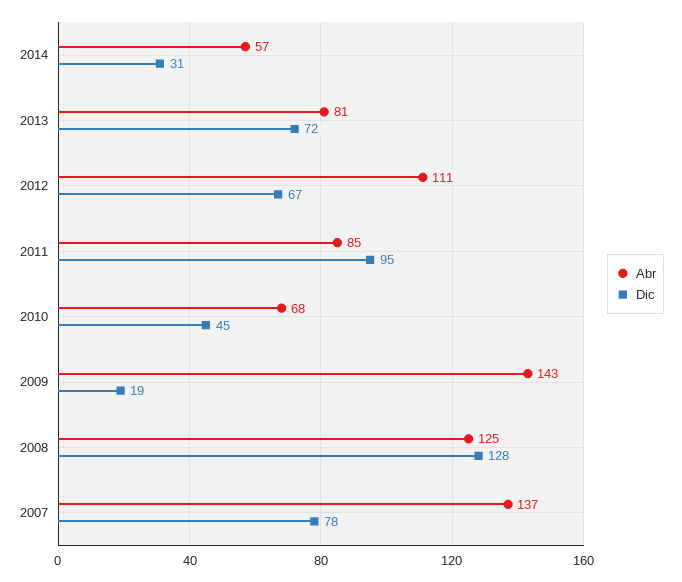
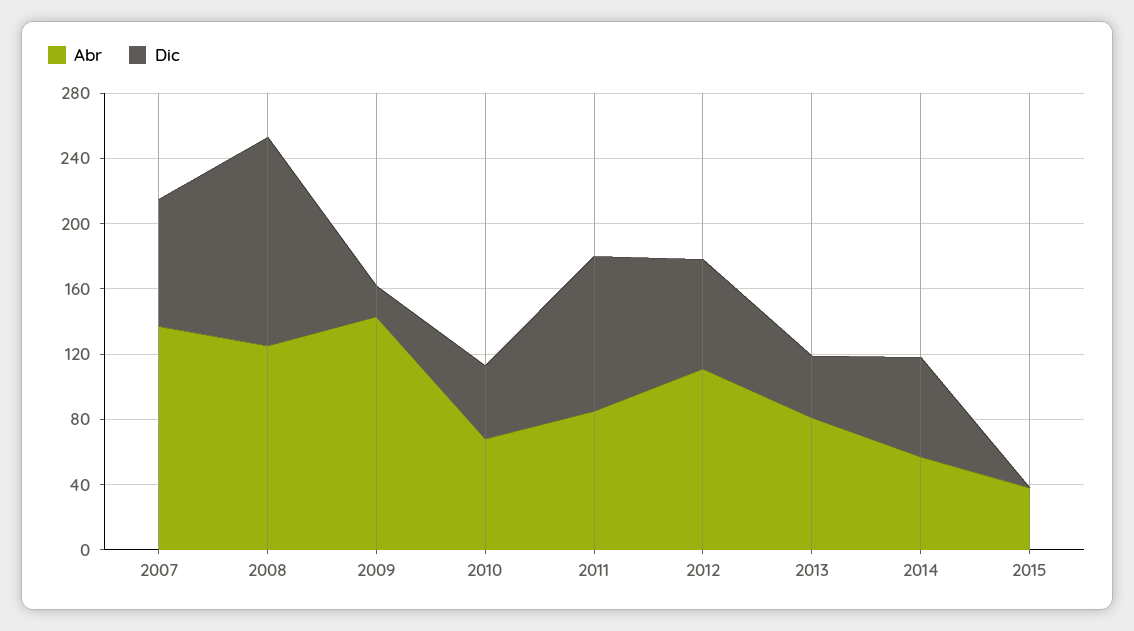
Dic, 2014: 31 -> 60
Dic, 2013: 72 -> 40
Abr, 2015: none -> 40
Dic, 2015: none -> 0

